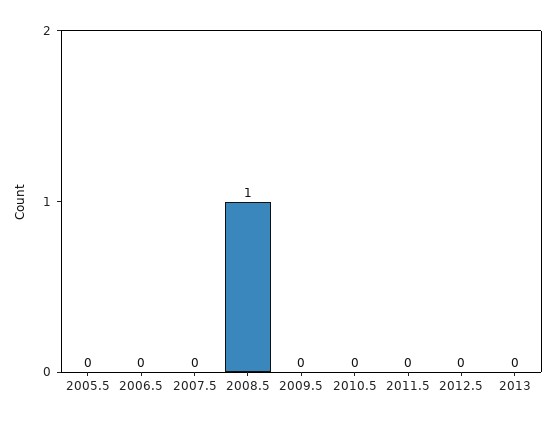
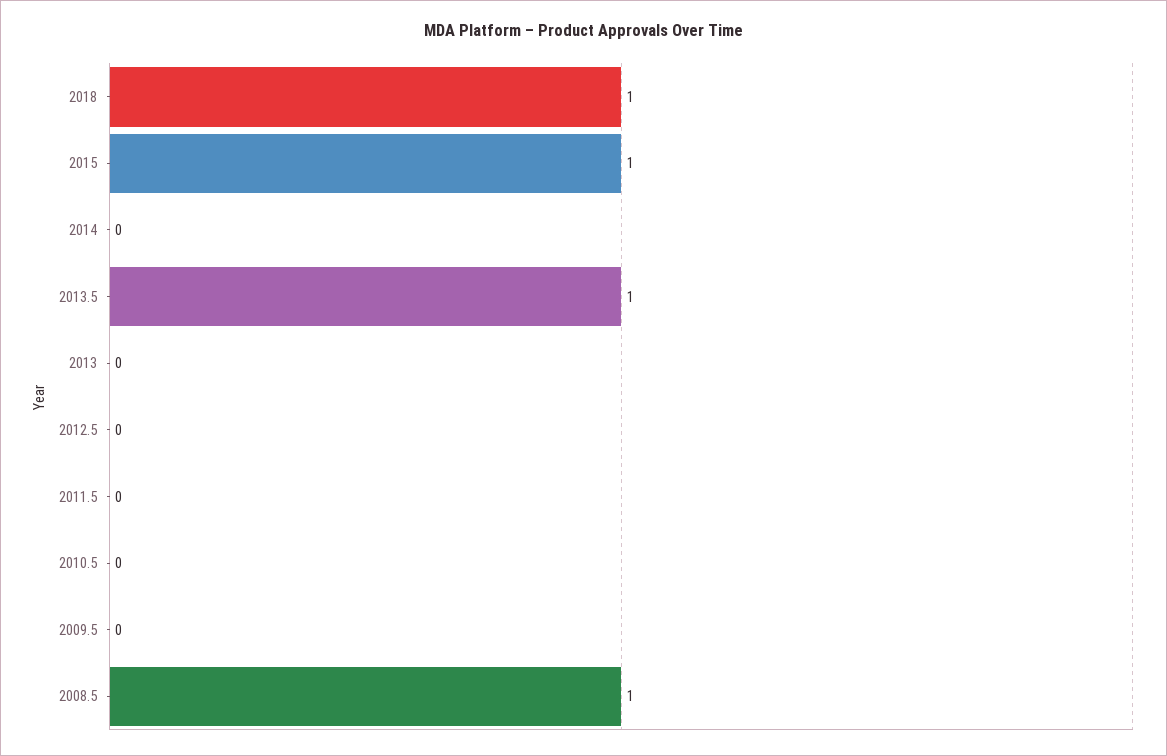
2005.5: 0 -> none
2006.5: 0 -> none
2007.5: 0 -> none
2018: none -> 1
2015: none -> 1
2014: none -> 0
2013.5: none -> 1

